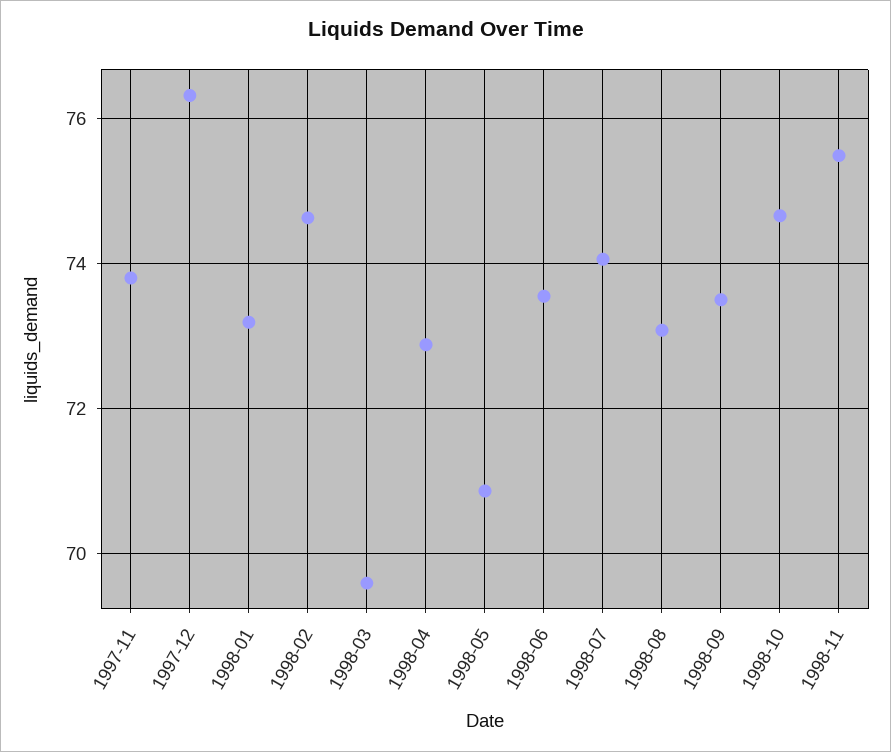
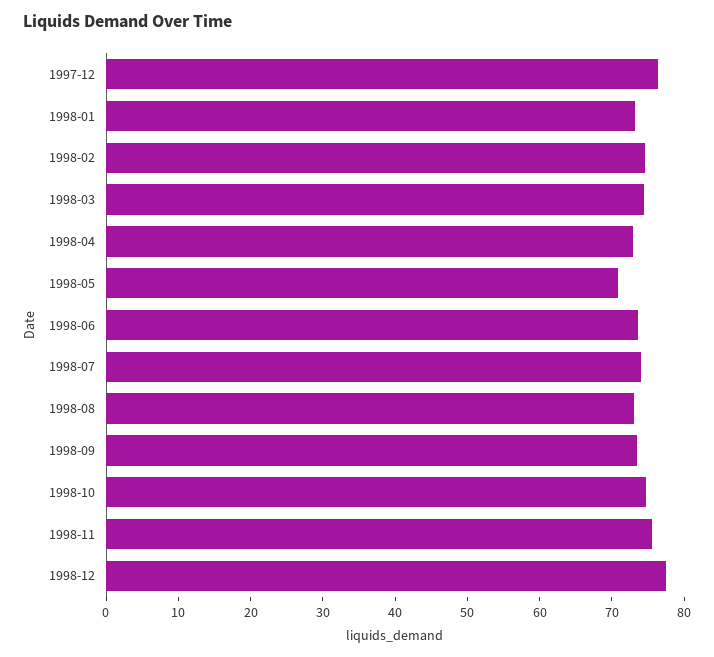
1997-11: 73.8 -> none
1998-03: 69.6 -> 74
1998-12: none -> 78

